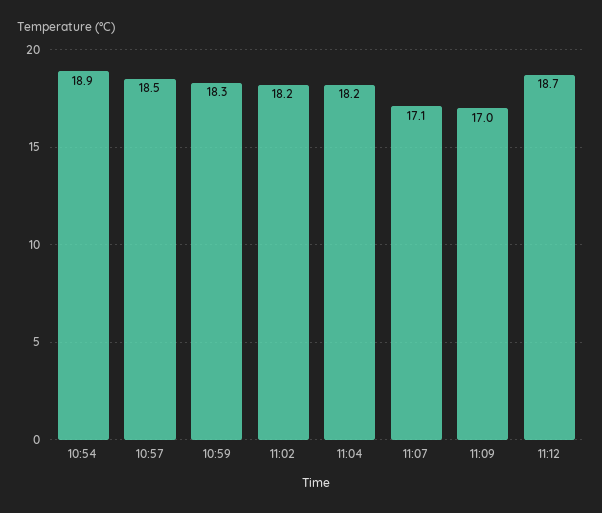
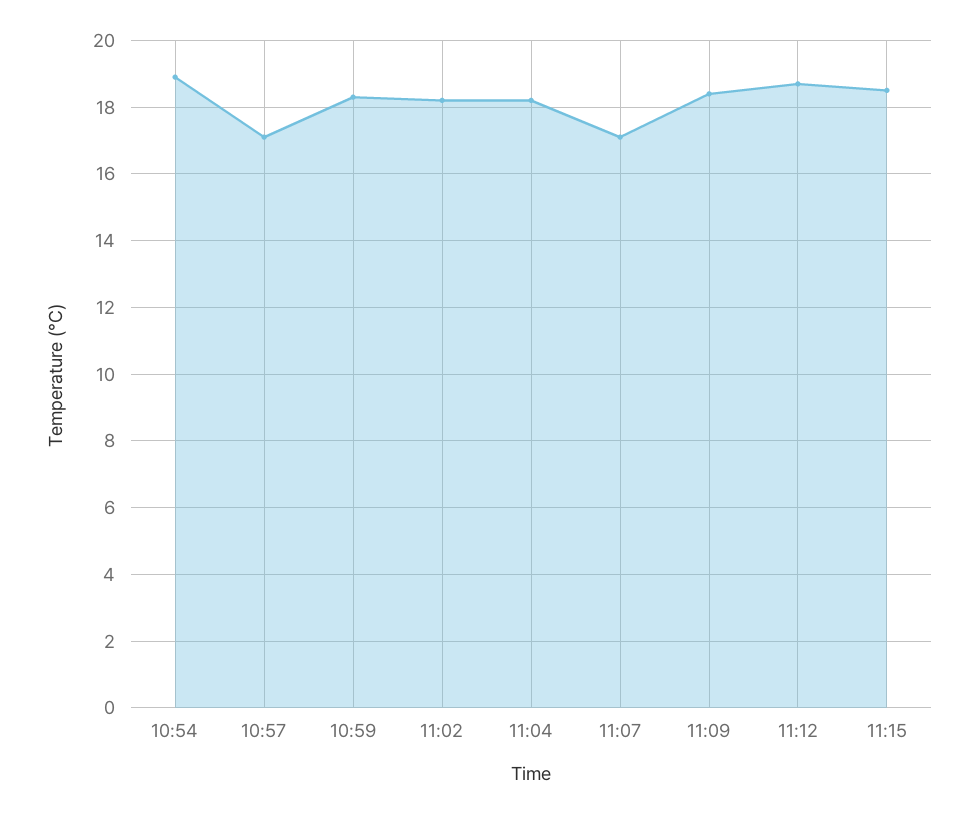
10:57: 18.5 -> 17
11:09: 17 -> 18.5
11:15: none -> 18.5

